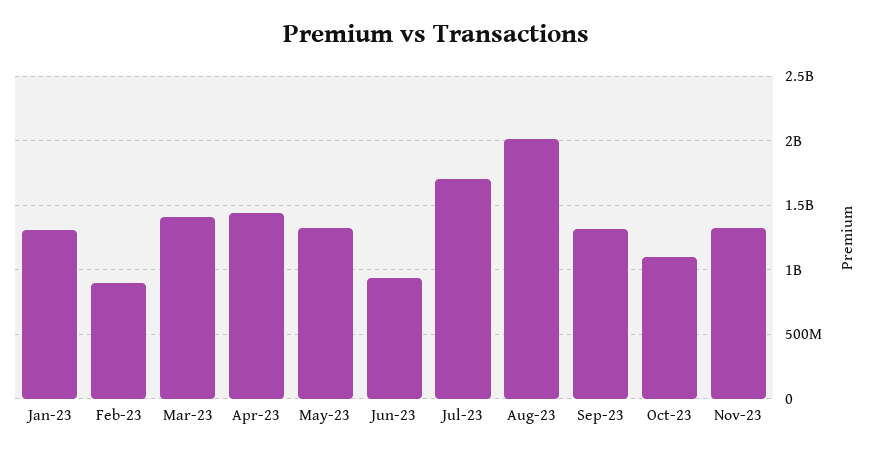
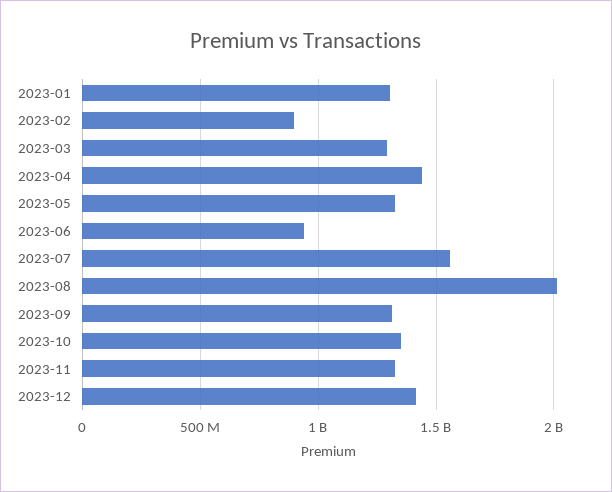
Mar-23: 1400000000 -> 1300000000
Jul-23: 1700000000 -> 1550000000
Oct-23: 1100000000 -> 1350000000
2023-12: none -> 1400000000

